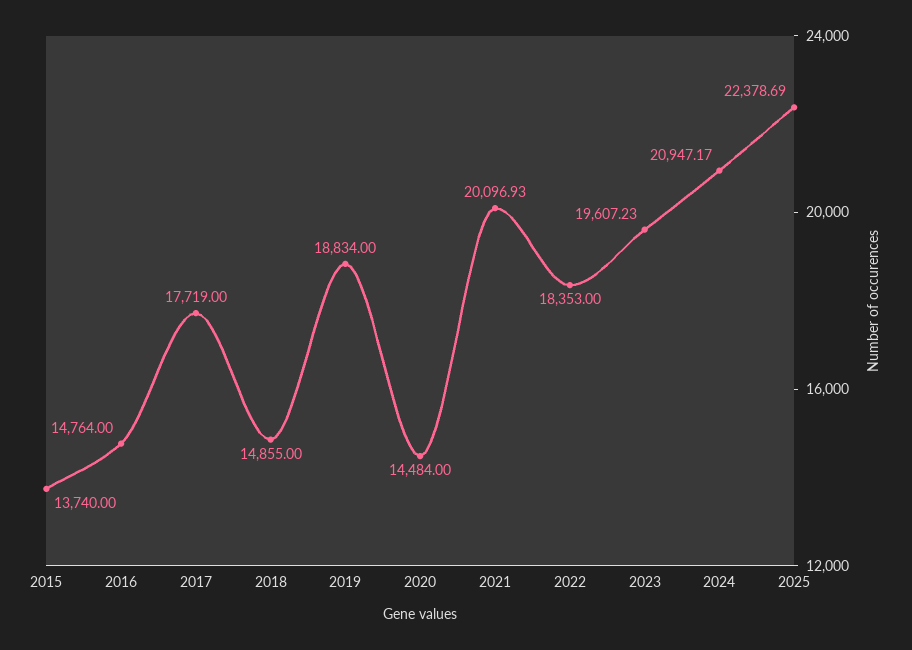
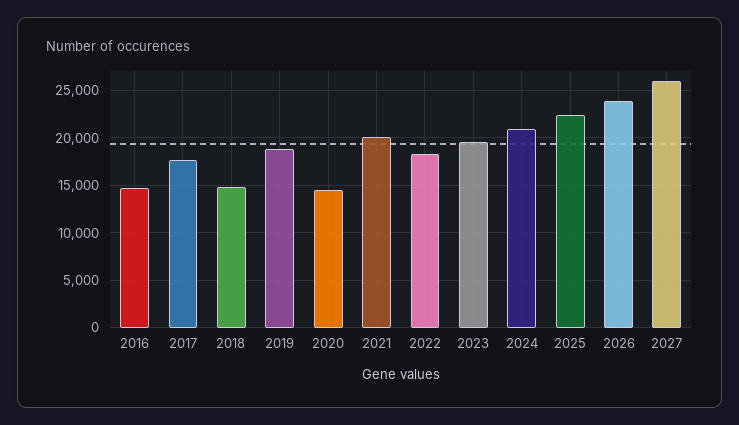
2015: 13740 -> none
2026: none -> 24000
2027: none -> 26000

